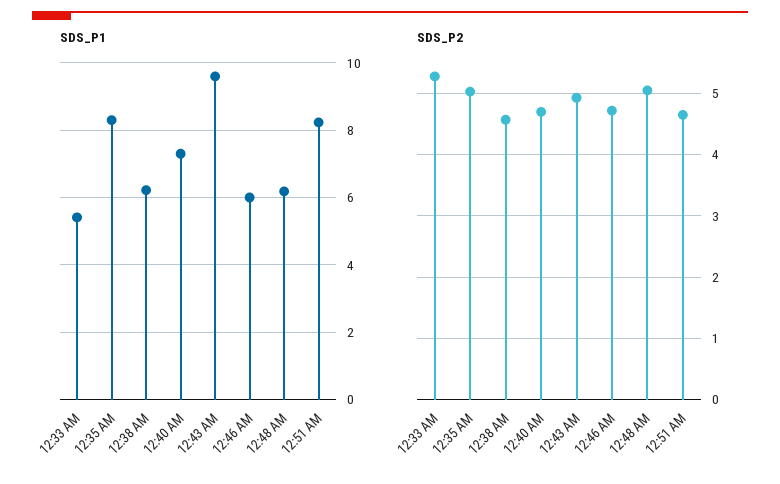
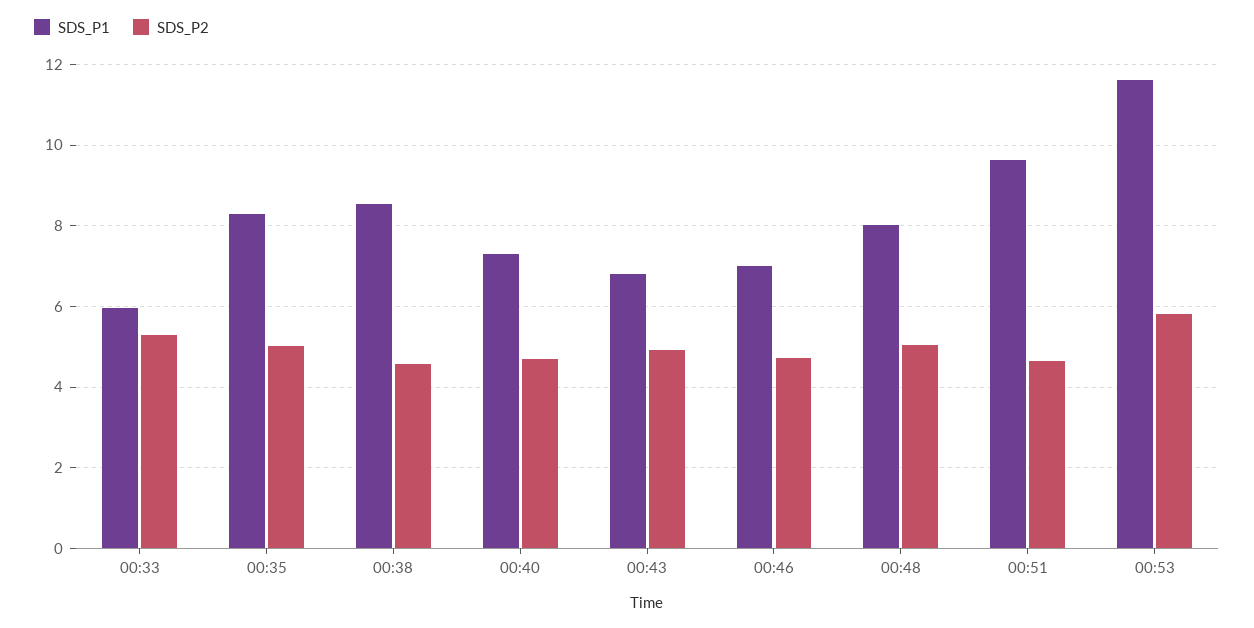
SDS_P1, 12:33 AM: 5.4 -> 6
SDS_P1, 12:38 AM: 6.2 -> 8.6
SDS_P1, 12:43 AM: 9.6 -> 6.8
SDS_P1, 12:46 AM: 6 -> 7
SDS_P1, 12:48 AM: 6.2 -> 8
SDS_P1, 12:51 AM: 8.2 -> 9.6
SDS_P1, 00:53: none -> 11.6
SDS_P2, 00:53: none -> 5.8

